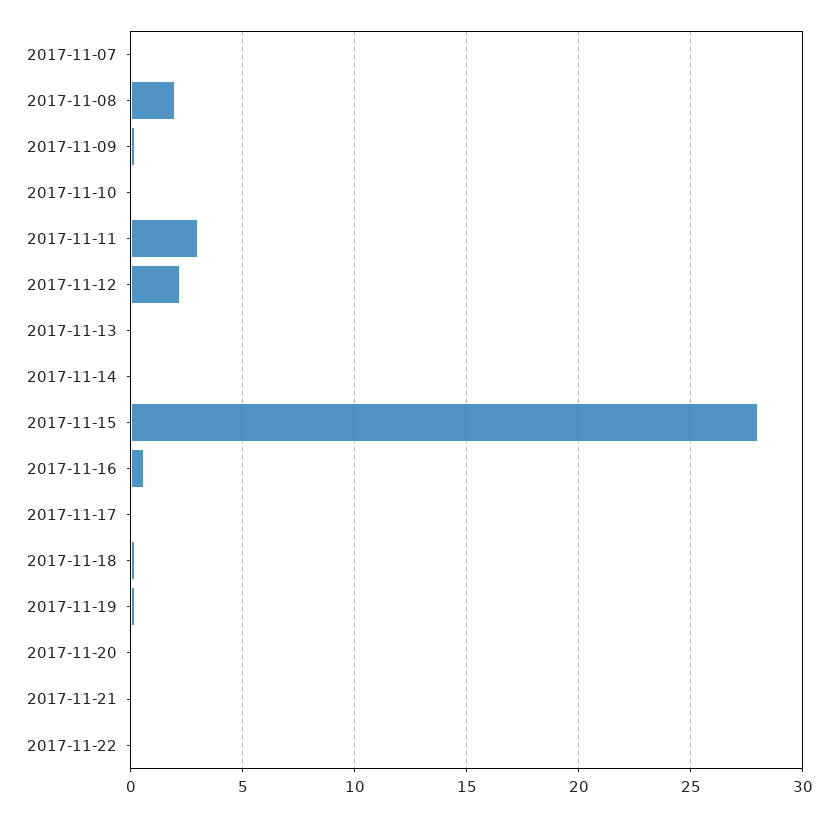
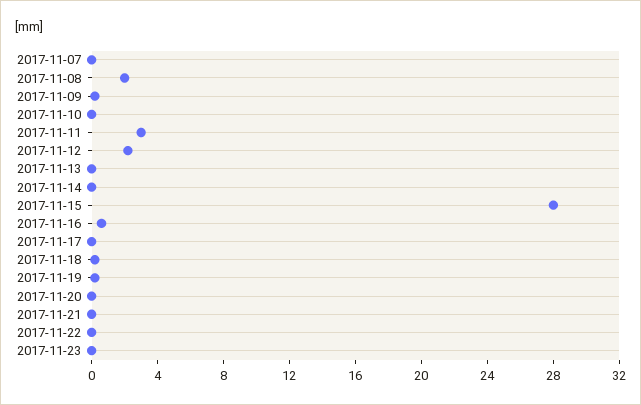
2017-11-23: none -> 0

